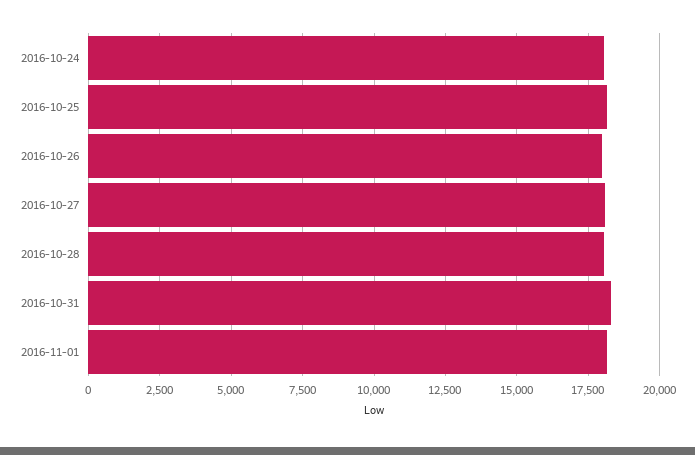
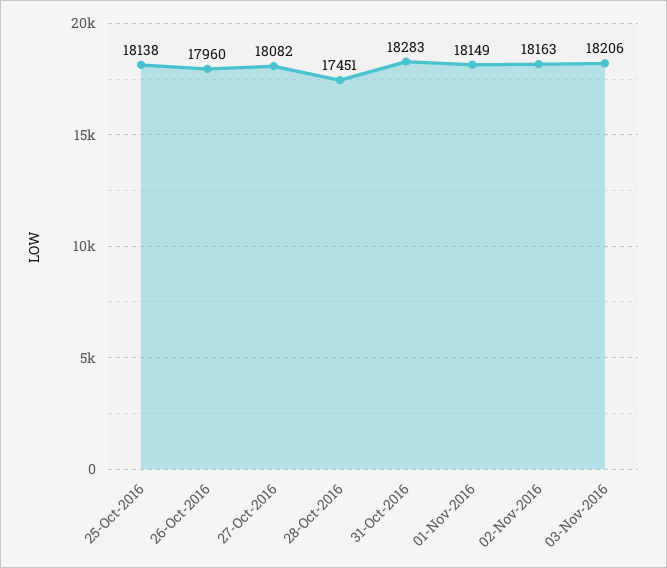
2016-10-24: 18000 -> none
2016-10-28: 18000 -> 17451
02-Nov-2016: none -> 18163
03-Nov-2016: none -> 18206

